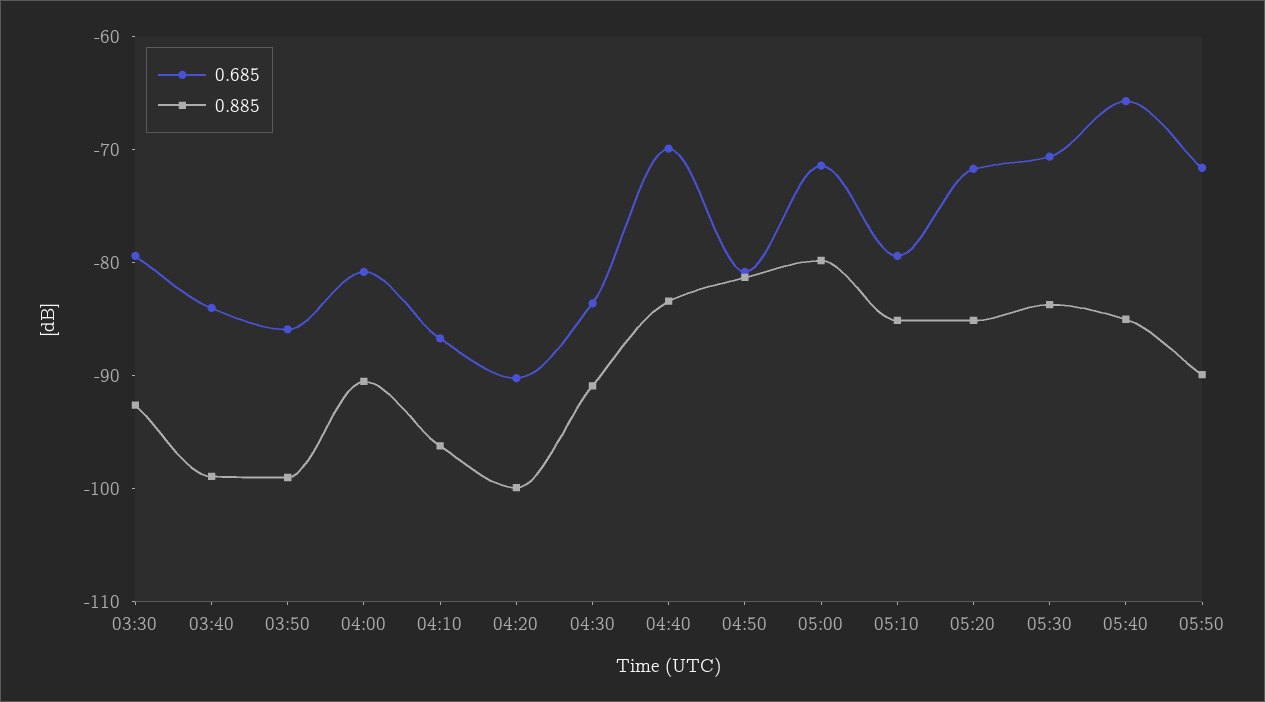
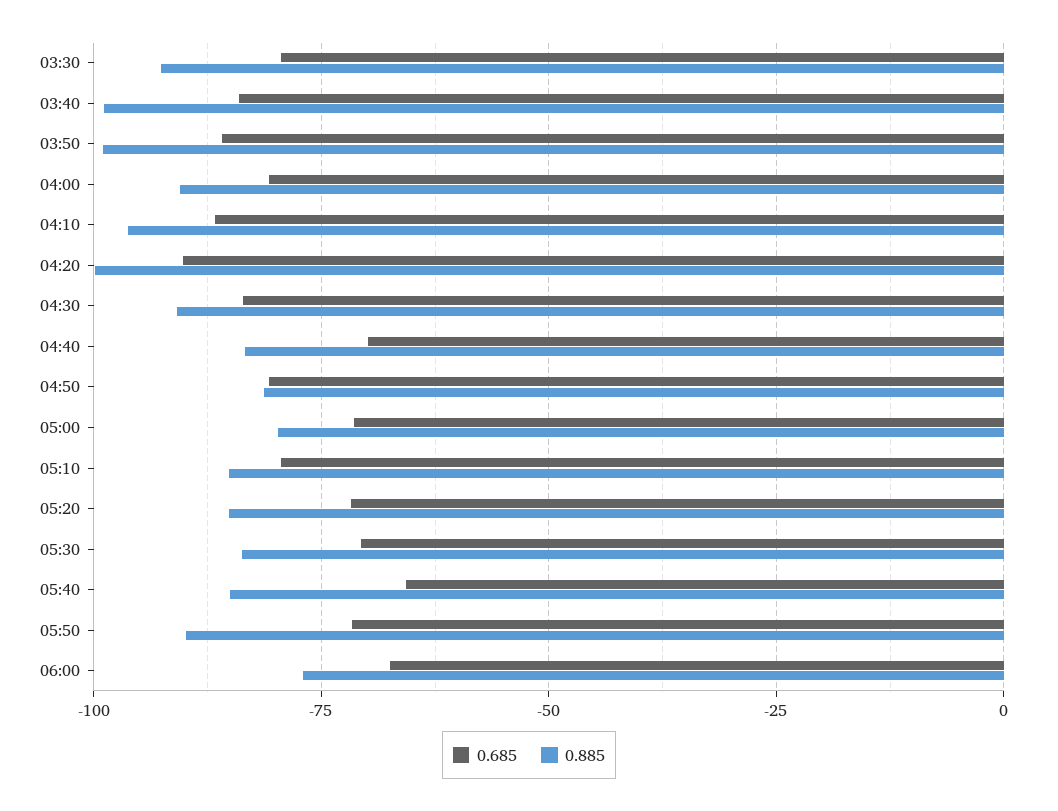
0.685, 06:00: none -> -67.5
0.885, 06:00: none -> -77.5

